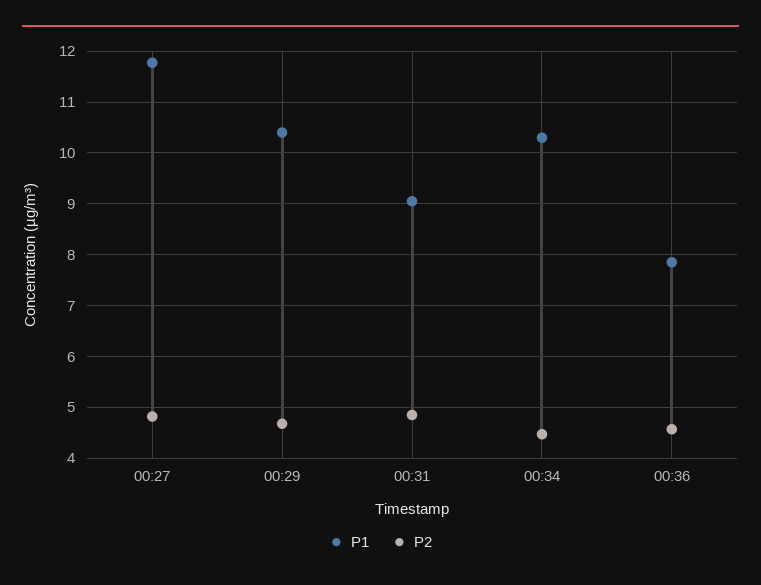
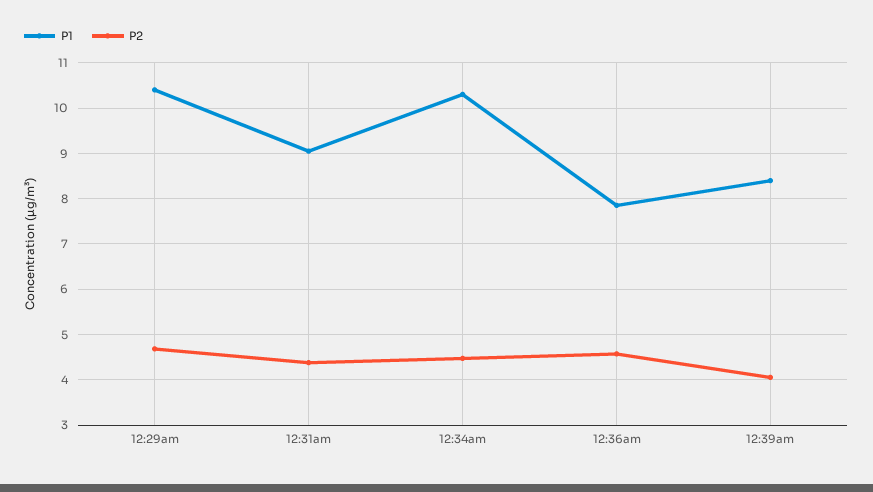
P1, 00:27: 11.8 -> none
P2, 00:27: 4.8 -> none
P2, 00:31: 4.8 -> 4.4
P1, 12:39am: none -> 8.4
P2, 12:39am: none -> 4

